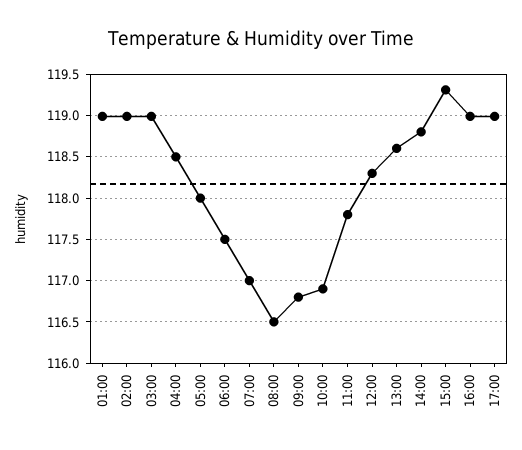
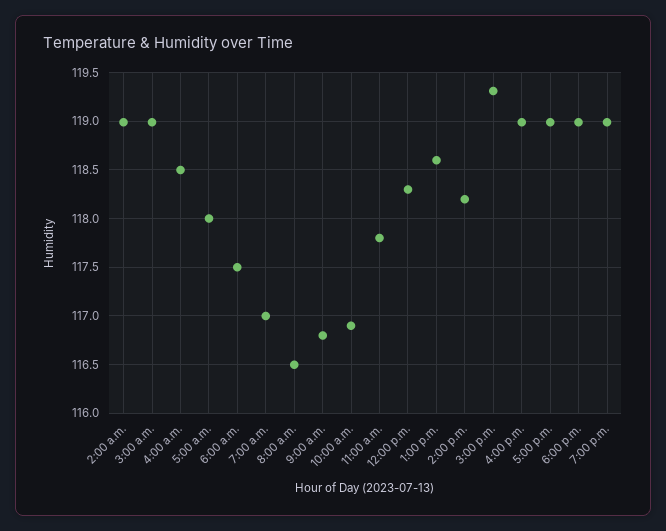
01:00: 119 -> none
14:00: 118.8 -> 118.2
6:00 p.m.: none -> 119
7:00 p.m.: none -> 119

